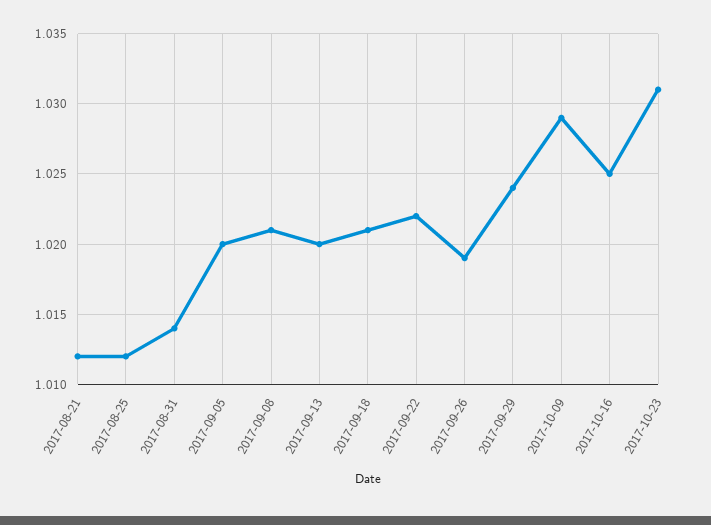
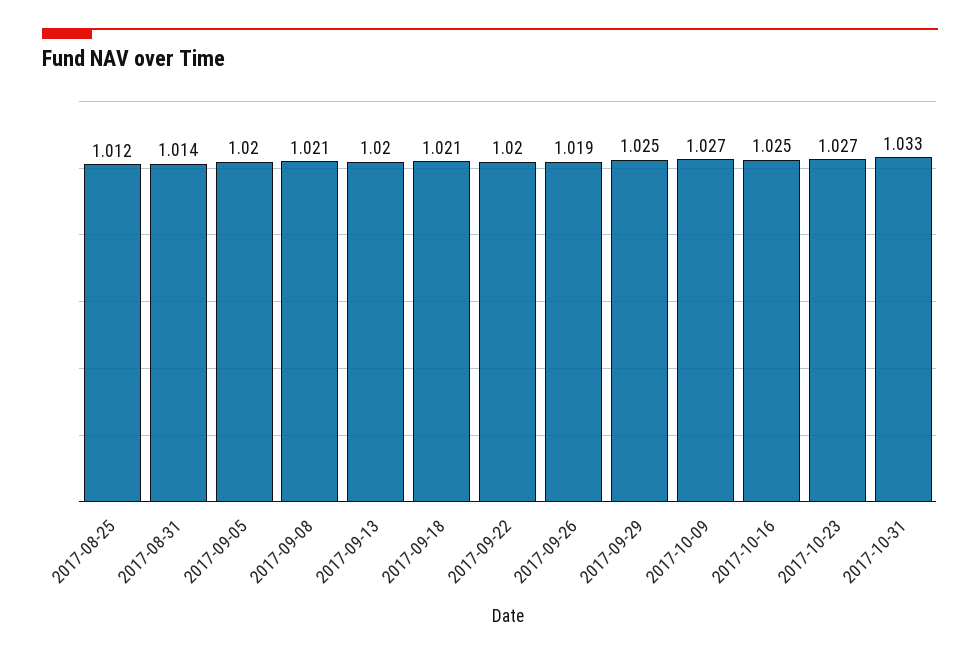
2017-08-21: 1.012 -> none
2017-09-22: 1.022 -> 1.02
2017-09-29: 1.024 -> 1.025
2017-10-09: 1.029 -> 1.027
2017-10-23: 1.031 -> 1.027
2017-10-31: none -> 1.033

